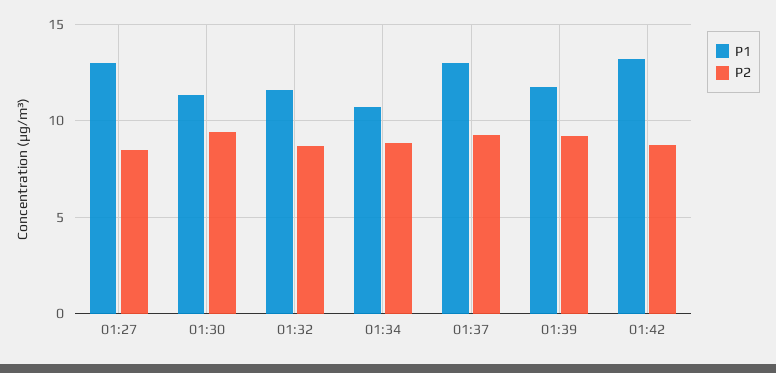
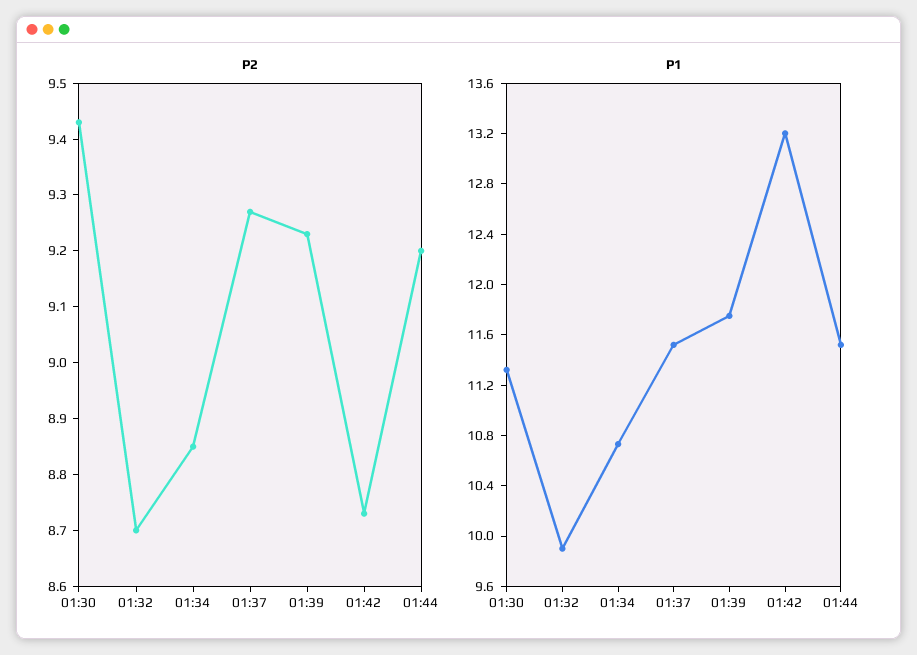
P1, 01:27: 13 -> none
P2, 01:27: 8.5 -> none
P1, 01:32: 11.5 -> 9.9
P1, 01:37: 13 -> 11.5
P2, 01:44: none -> 9.2
P1, 01:44: none -> 11.5

